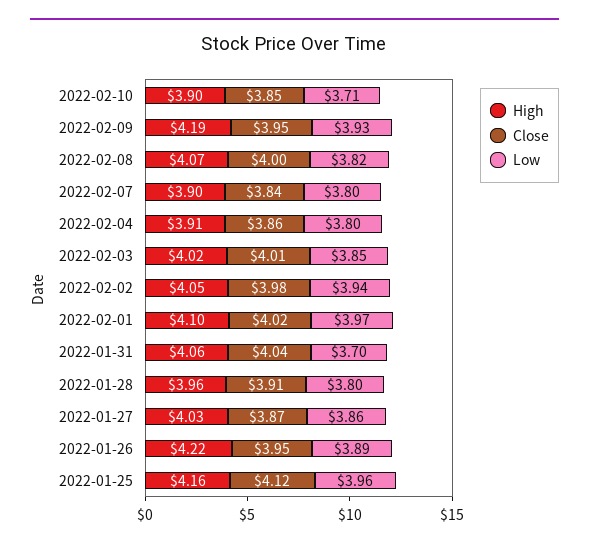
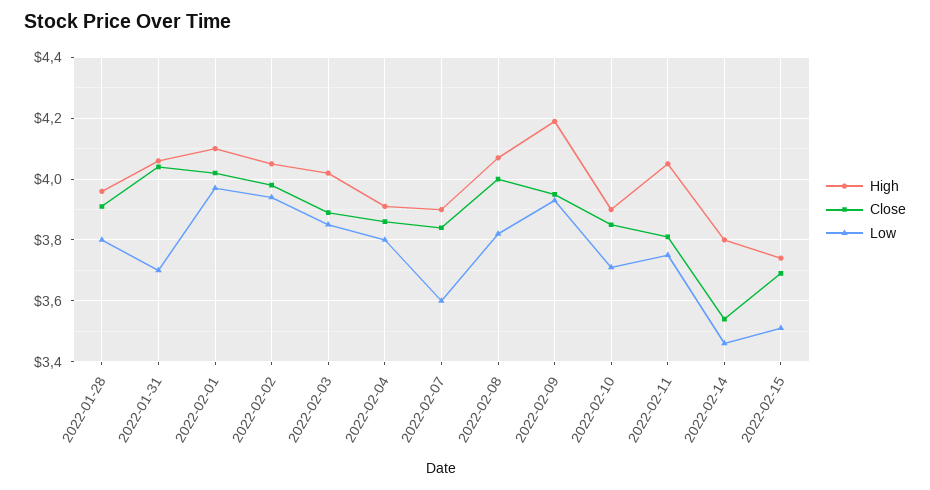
Low, 2022-02-07: 3.8 -> 3.6
Close, 2022-02-03: 4.01 -> 3.9
High, 2022-01-27: 4.03 -> none
Close, 2022-01-27: 3.87 -> none
Low, 2022-01-27: 3.86 -> none
High, 2022-01-26: 4.22 -> none
Close, 2022-01-26: 3.95 -> none
Low, 2022-01-26: 3.89 -> none
High, 2022-01-25: 4.16 -> none
Close, 2022-01-25: 4.12 -> none
Low, 2022-01-25: 3.96 -> none
High, 2022-02-11: none -> 4.05
Close, 2022-02-11: none -> 3.8
Low, 2022-02-11: none -> 3.75
High, 2022-02-14: none -> 3.8
Close, 2022-02-14: none -> 3.55
Low, 2022-02-14: none -> 3.45
High, 2022-02-15: none -> 3.75
Close, 2022-02-15: none -> 3.7
Low, 2022-02-15: none -> 3.5

